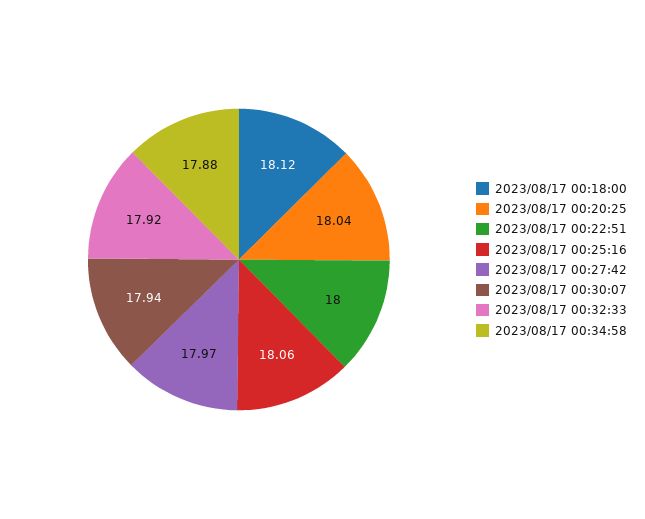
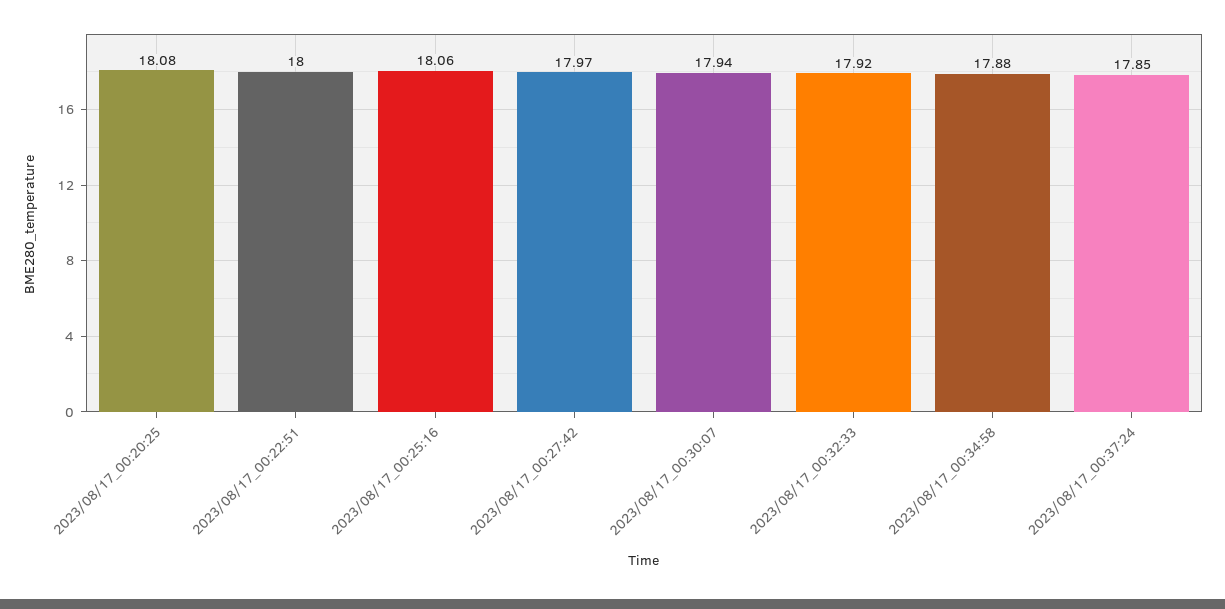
2023/08/17 00:18:00: 18.12 -> none
2023/08/17 00:20:25: 18.04 -> 18.08
2023/08/17_00:37:24: none -> 17.85

